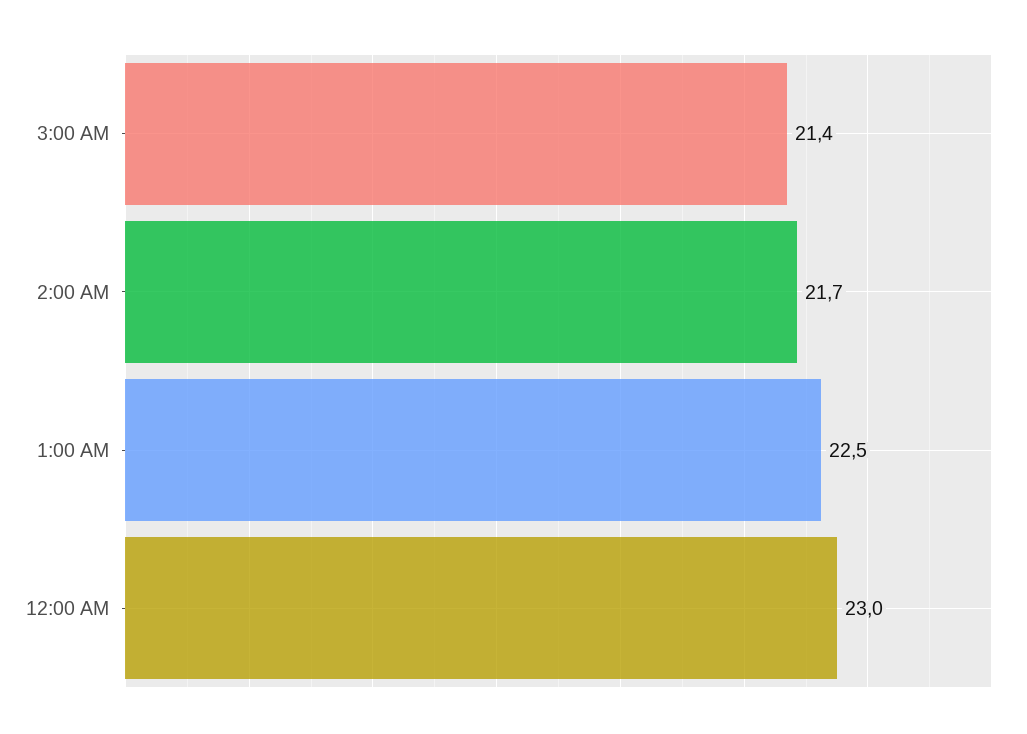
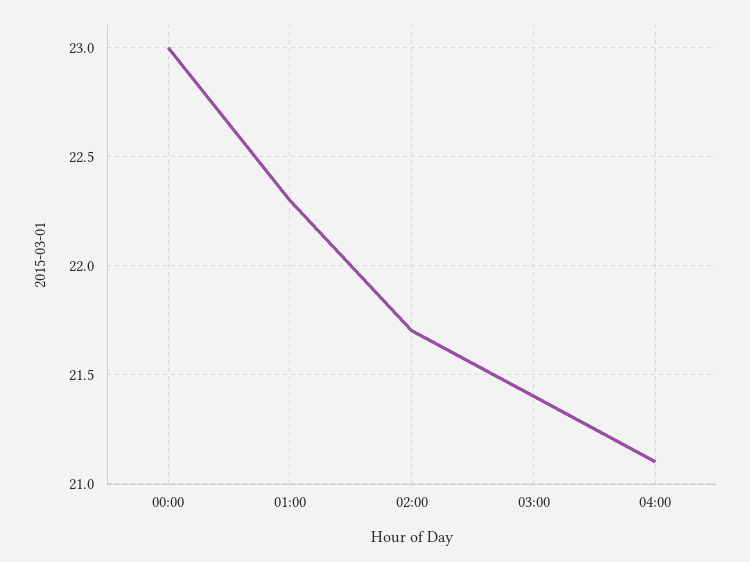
1:00 AM: 22.5 -> 22.3
04:00: none -> 21.1

